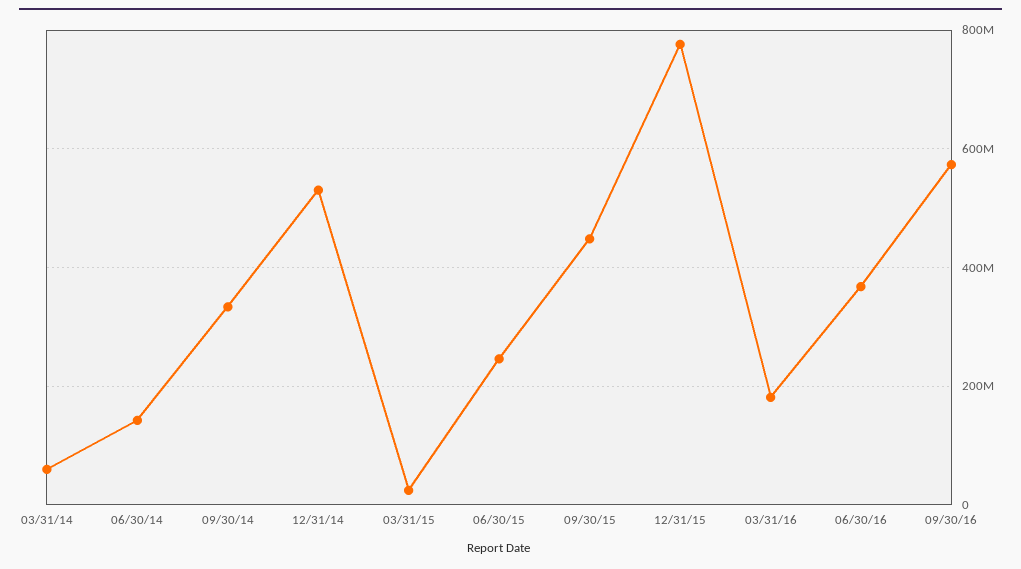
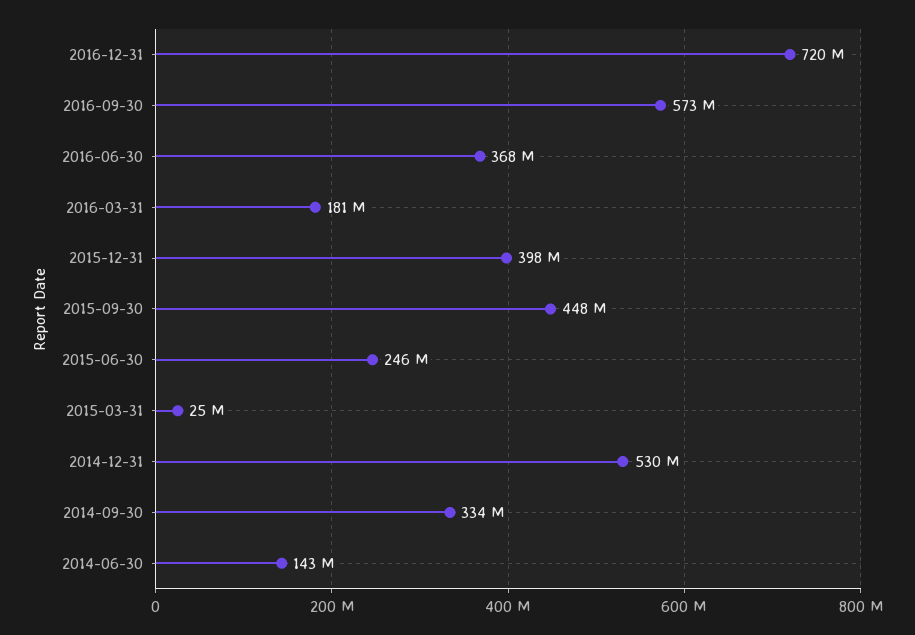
03/31/14: 60000000 -> none
12/31/15: 780000000 -> 398000000
2016-12-31: none -> 720000000

